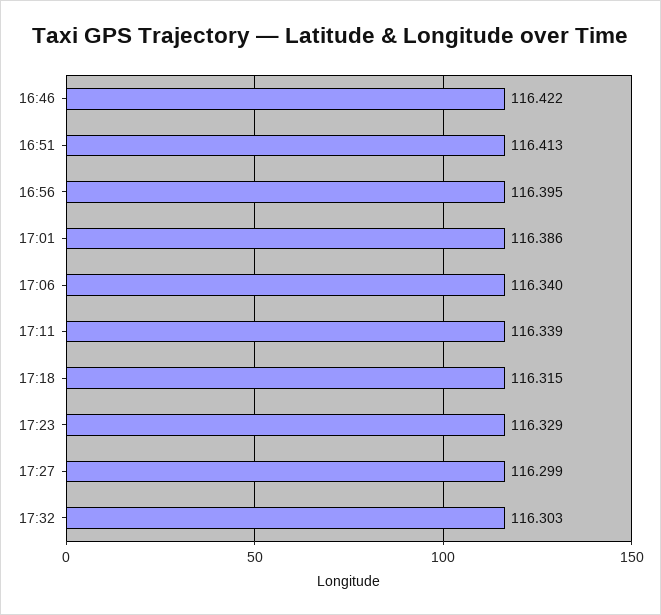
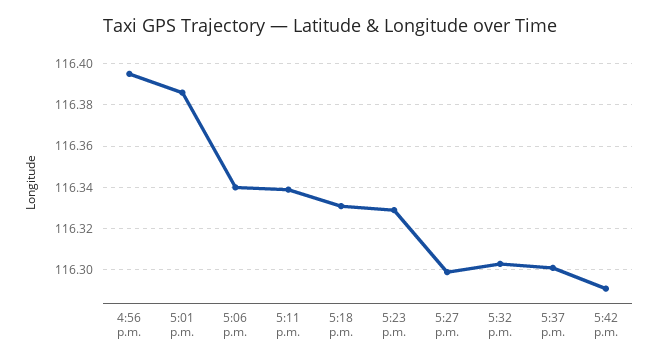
16:46: 116.422 -> none
16:51: 116.413 -> none
17:18: 116.315 -> 116.33
5:37 p.m.: none -> 116.3
5:42 p.m.: none -> 116.29

